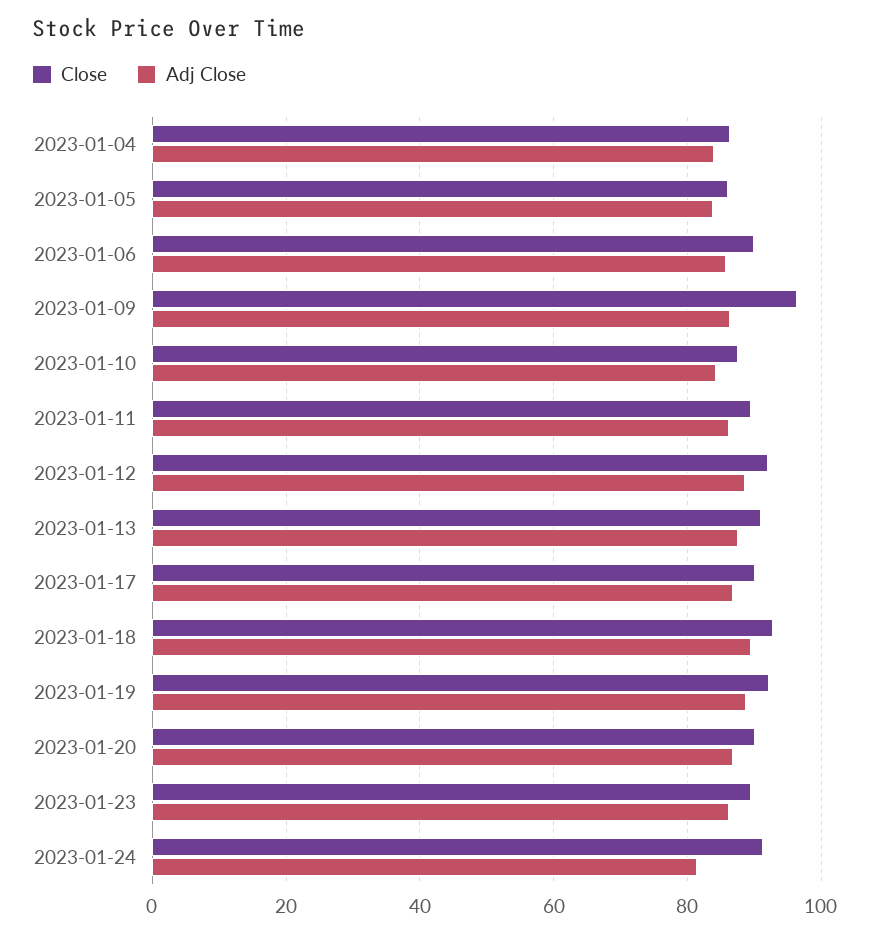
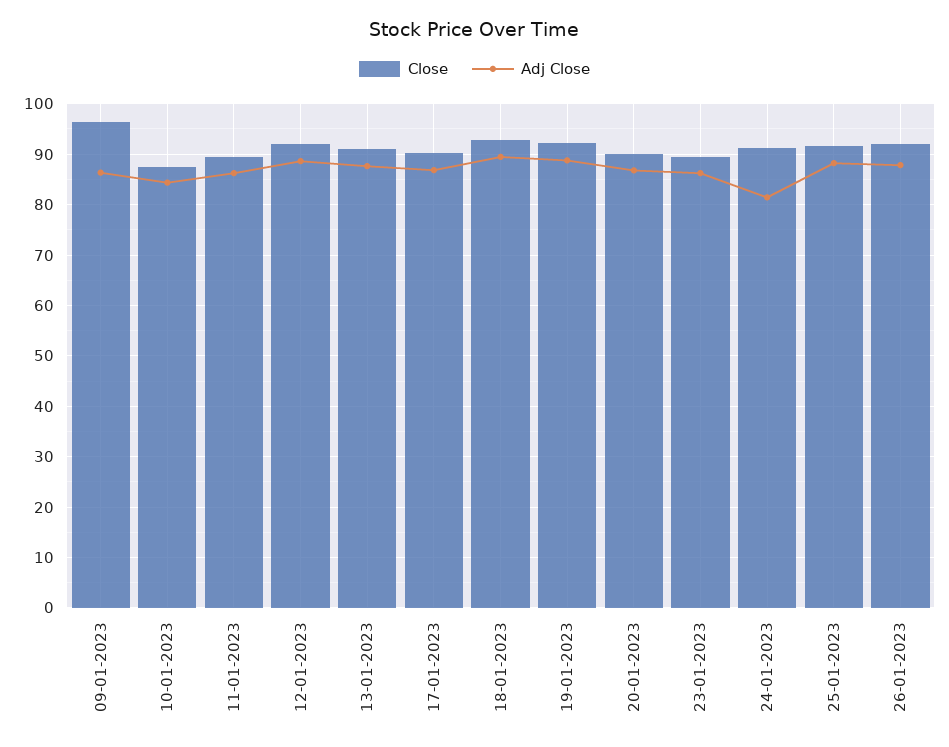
Close, 2023-01-04: 86 -> none
Adj Close, 2023-01-04: 84 -> none
Close, 2023-01-05: 86 -> none
Adj Close, 2023-01-05: 84 -> none
Close, 2023-01-06: 90 -> none
Adj Close, 2023-01-06: 86 -> none
Close, 25-01-2023: none -> 92
Adj Close, 25-01-2023: none -> 88
Close, 26-01-2023: none -> 92
Adj Close, 26-01-2023: none -> 88

